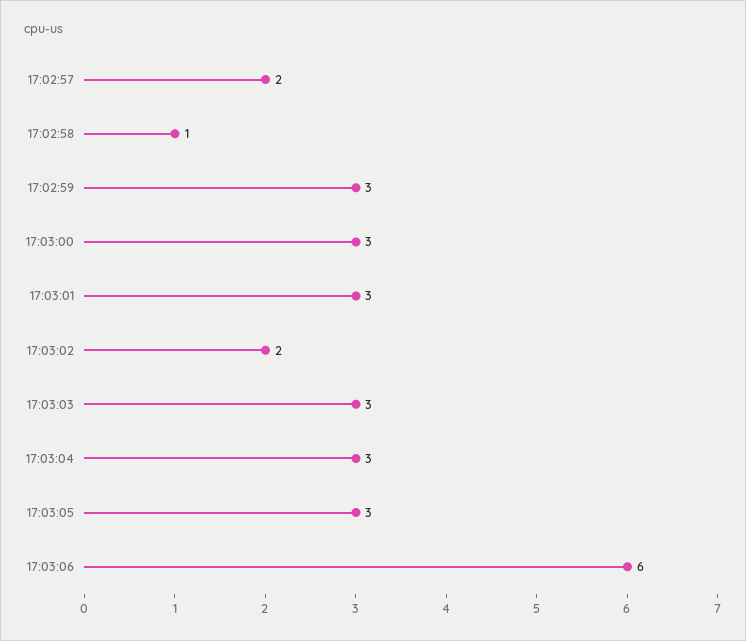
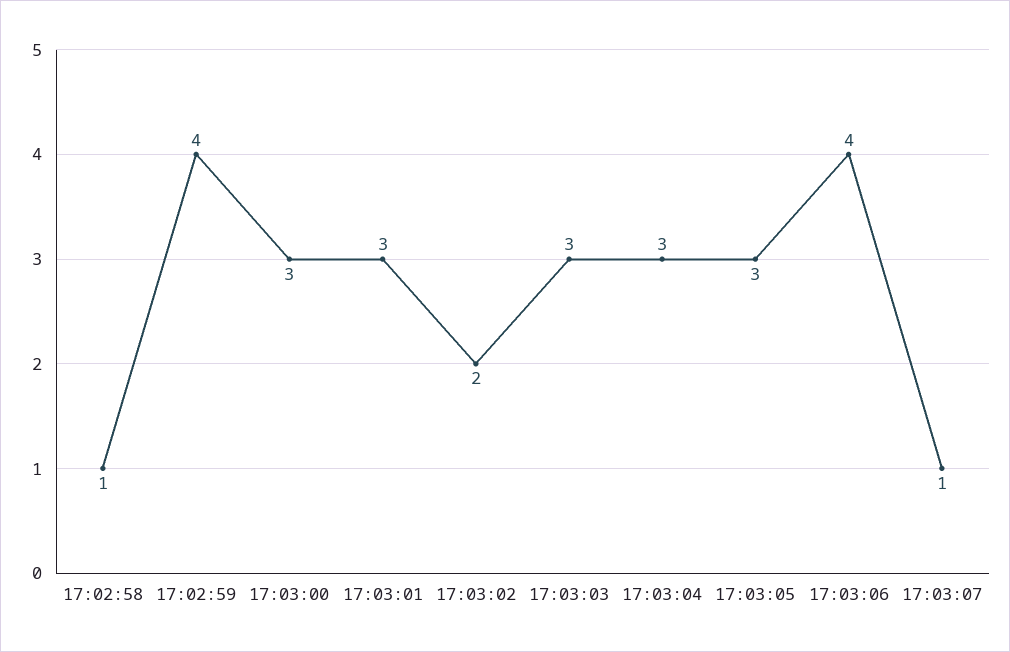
17:02:57: 2 -> none
17:02:59: 3 -> 4
17:03:06: 6 -> 4
17:03:07: none -> 1

